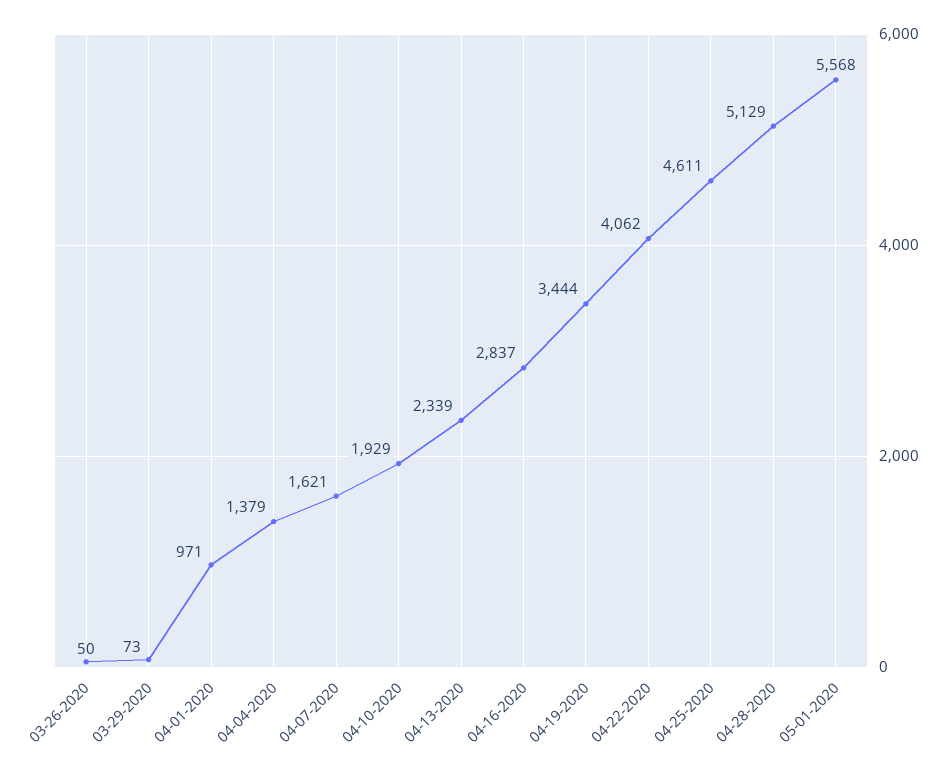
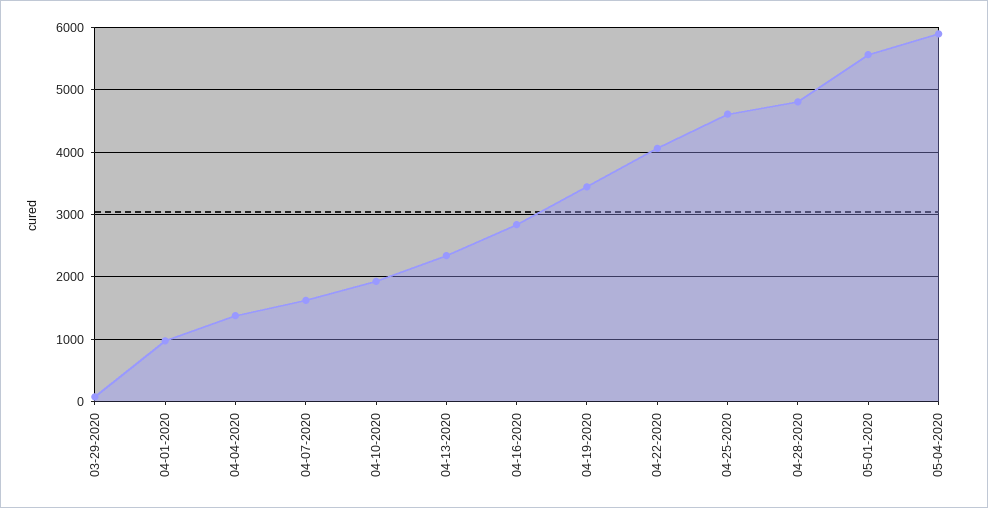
03-26-2020: 50 -> none
04-28-2020: 5129 -> 4800
05-04-2020: none -> 5900

